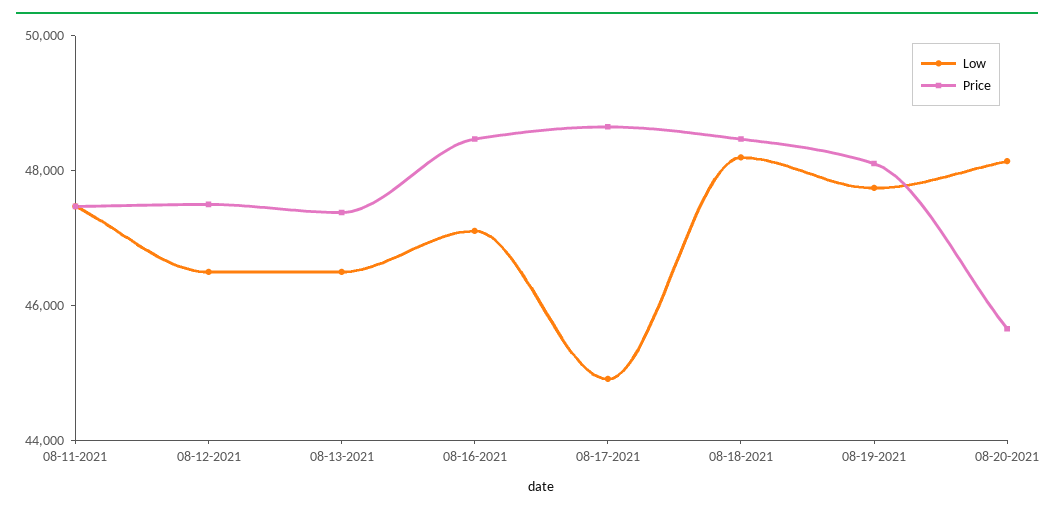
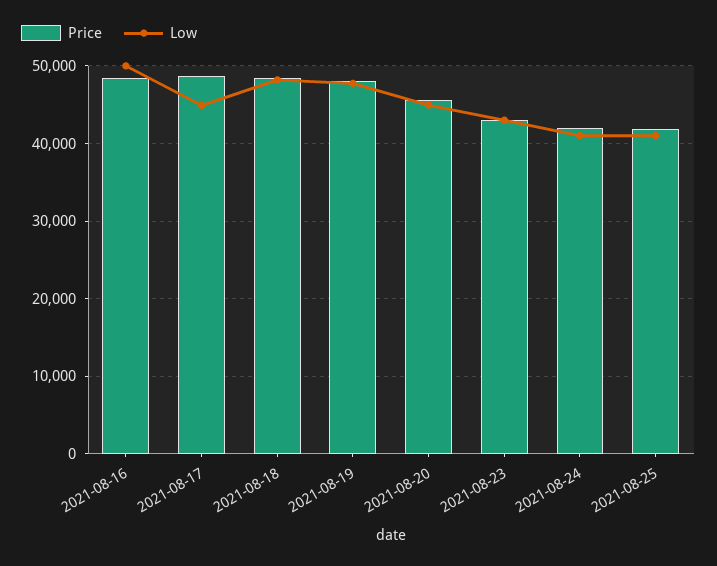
Low, 08-11-2021: 47500 -> none
Price, 08-11-2021: 47500 -> none
Low, 08-12-2021: 46500 -> none
Price, 08-12-2021: 47500 -> none
Low, 08-13-2021: 46500 -> none
Price, 08-13-2021: 47500 -> none
Low, 08-16-2021: 47000 -> 50000
Low, 08-20-2021: 48000 -> 45000
Price, 2021-08-23: none -> 43000
Low, 2021-08-23: none -> 43000
Price, 2021-08-24: none -> 42000
Low, 2021-08-24: none -> 41000
Price, 2021-08-25: none -> 42000
Low, 2021-08-25: none -> 41000

